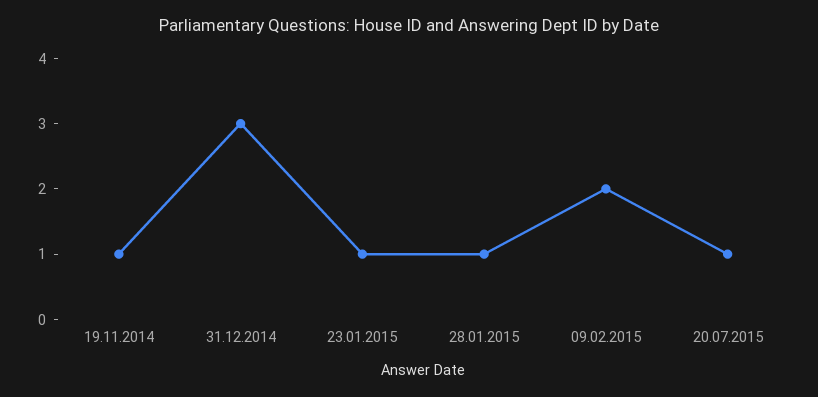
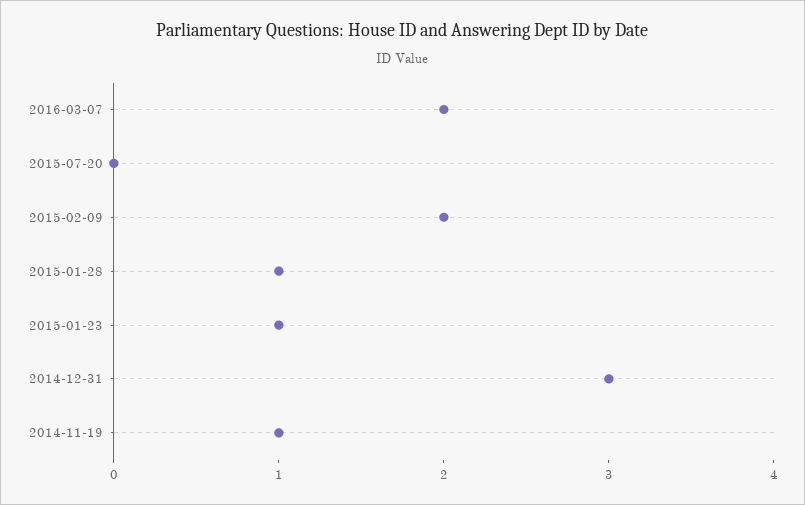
20.07.2015: 1 -> 0
2016-03-07: none -> 2

